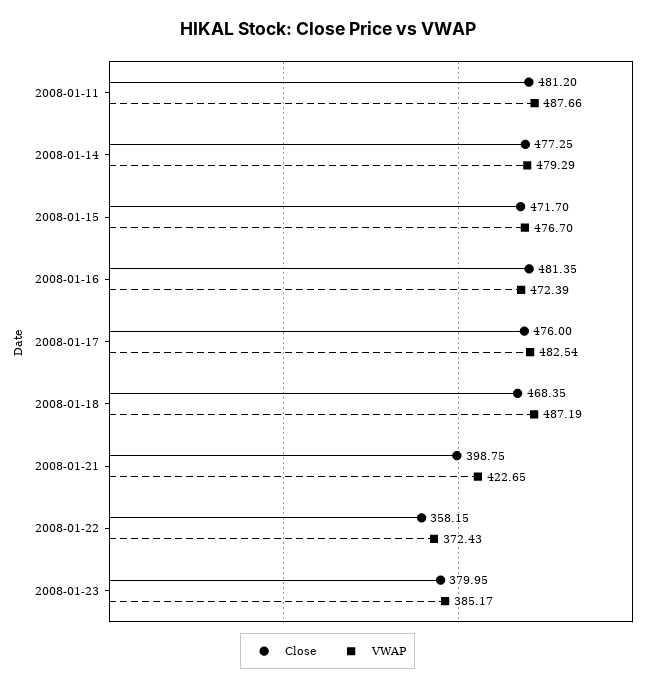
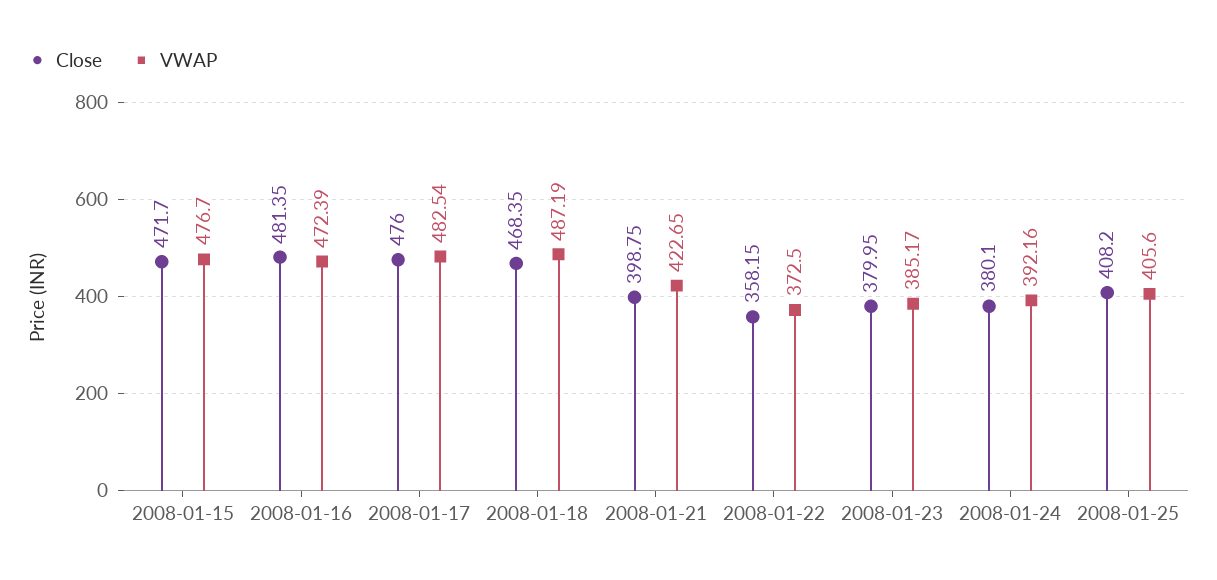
Close, 2008-01-11: 481.2 -> none
VWAP, 2008-01-11: 487.66 -> none
Close, 2008-01-14: 477.25 -> none
VWAP, 2008-01-14: 479.29 -> none
VWAP, 2008-01-22: 372.43 -> 372.5
Close, 2008-01-24: none -> 380.1
VWAP, 2008-01-24: none -> 392.16
Close, 2008-01-25: none -> 408.2
VWAP, 2008-01-25: none -> 405.6

